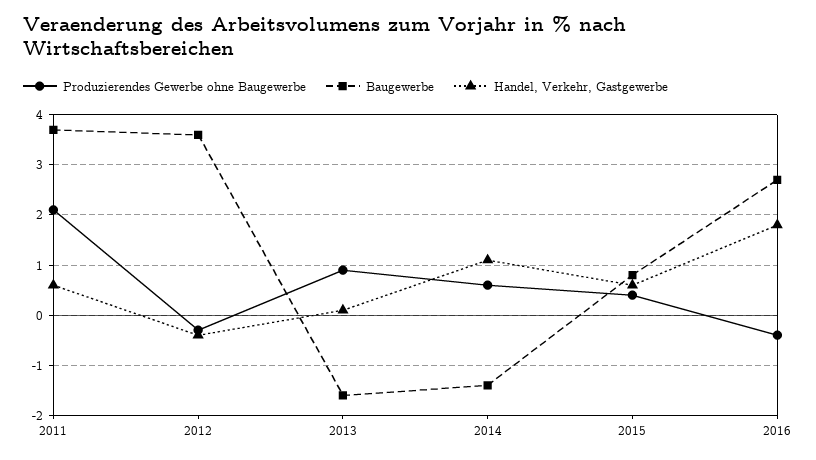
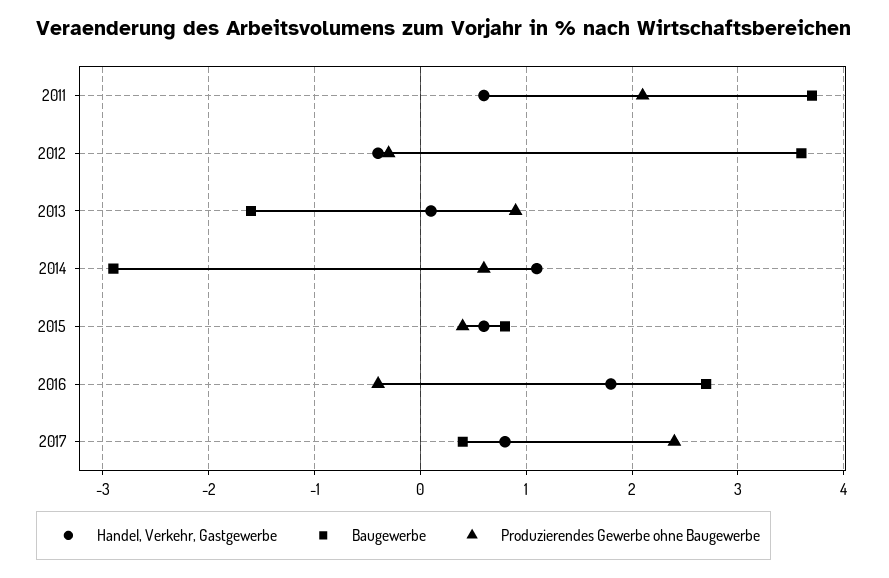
Baugewerbe, 2014: -1.5 -> -2.9
Handel, Verkehr, Gastgewerbe, 2017: none -> 0.8
Baugewerbe, 2017: none -> 0.4
Produzierendes Gewerbe ohne Baugewerbe, 2017: none -> 2.4

